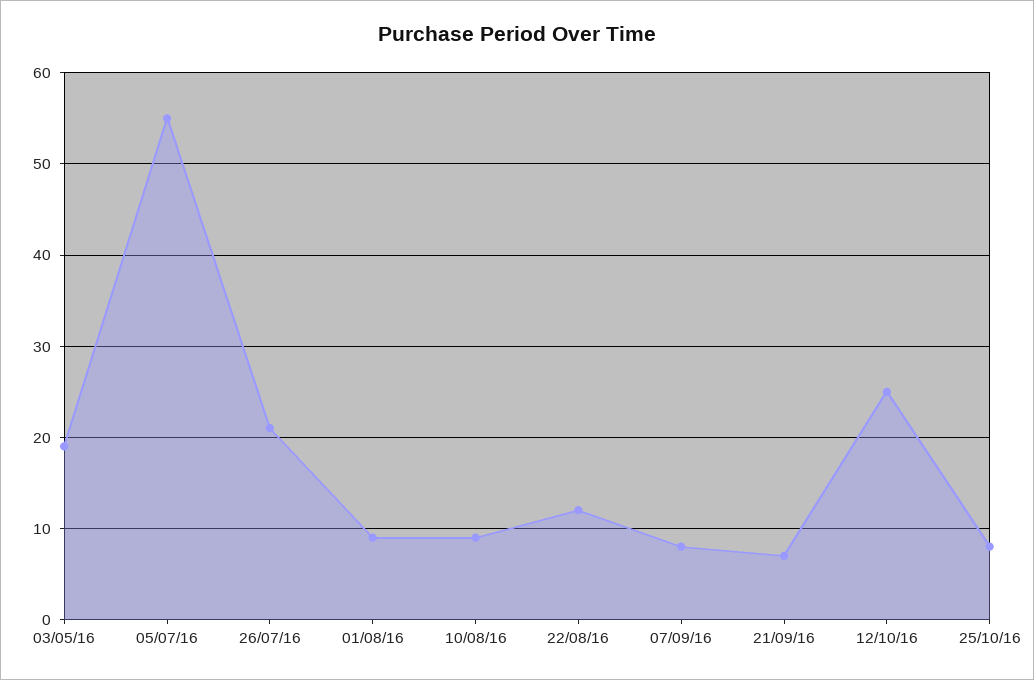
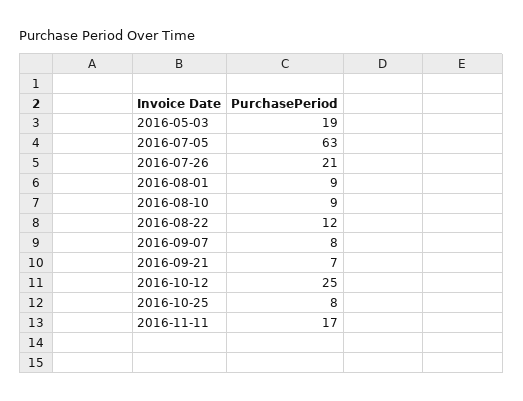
05/07/16: 55 -> 63
2016-11-11: none -> 17

